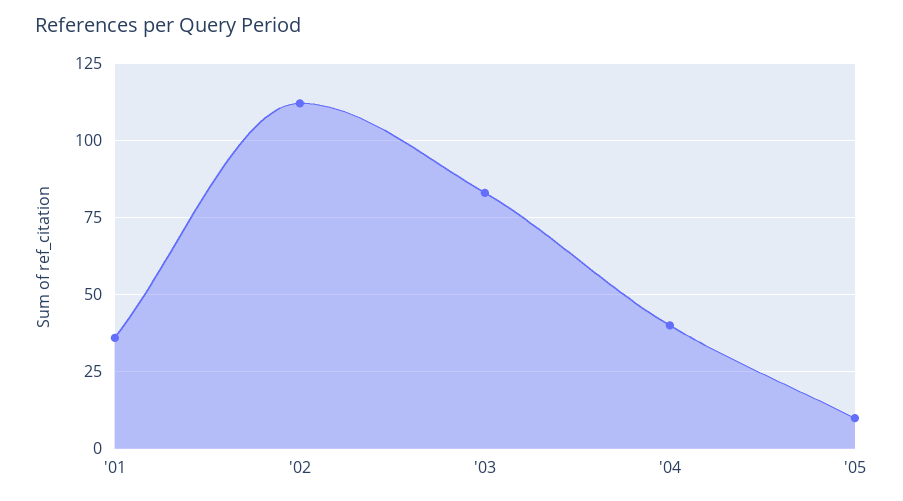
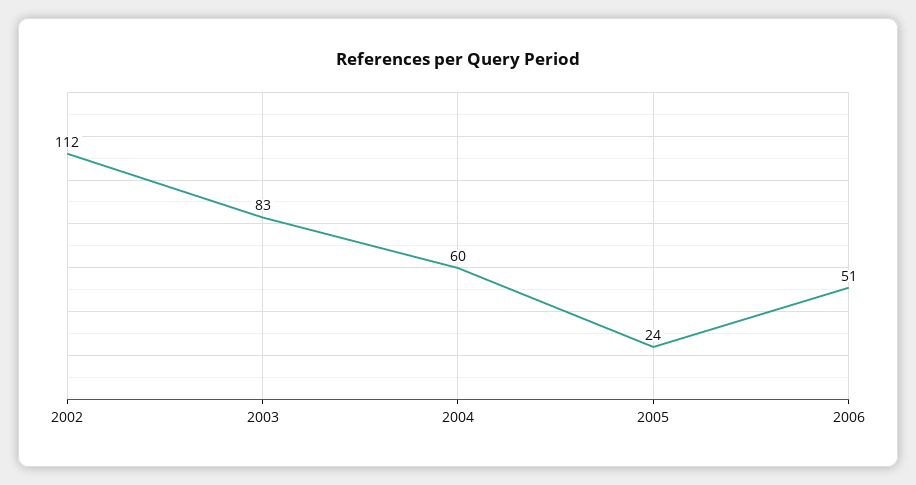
'01: 35 -> none
'04: 40 -> 60
'05: 10 -> 24
2006: none -> 51

